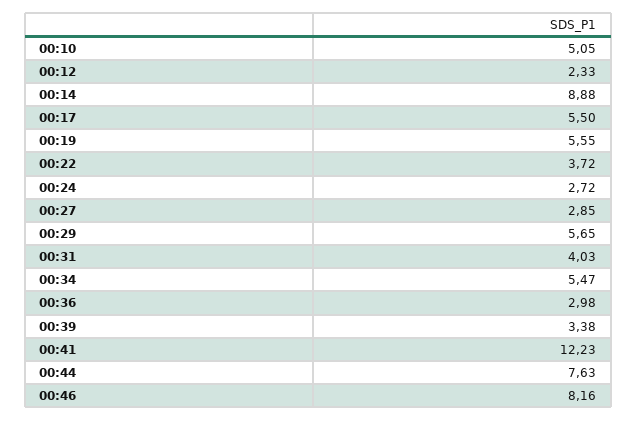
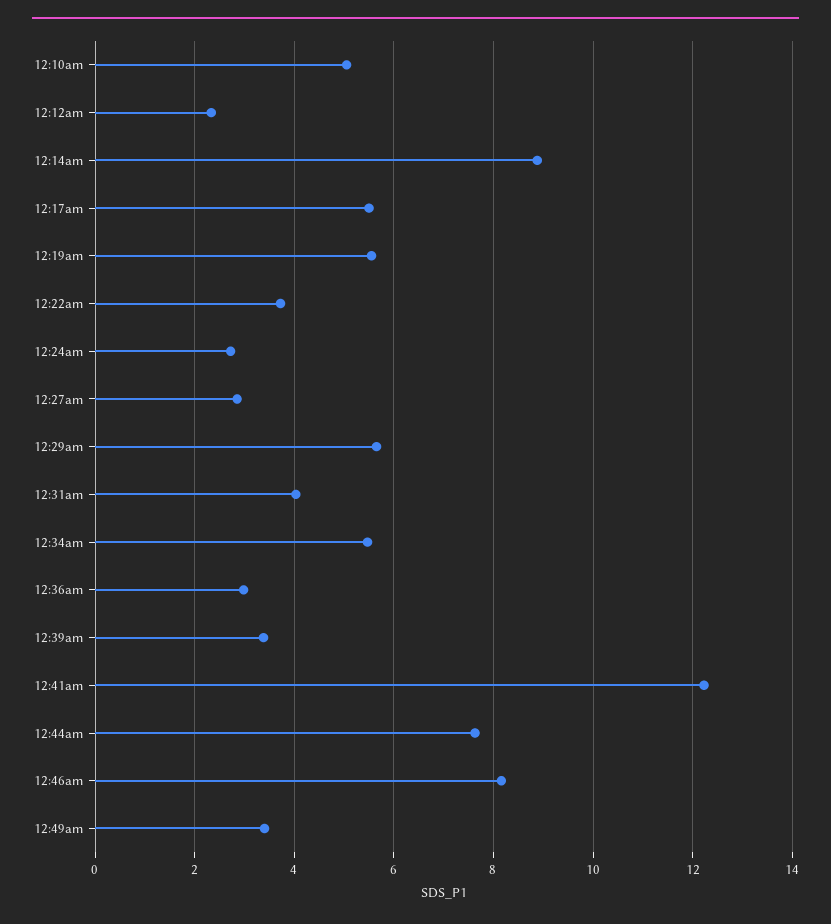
12:49am: none -> 3.4

